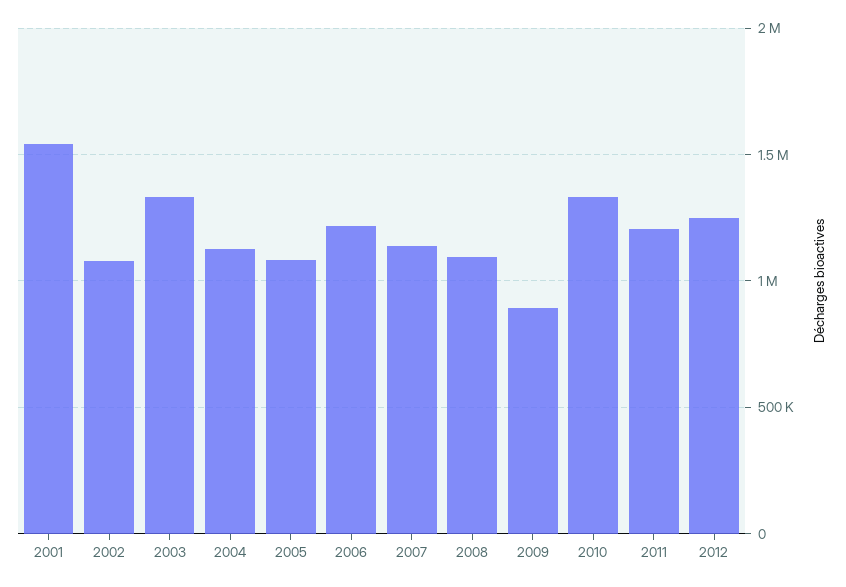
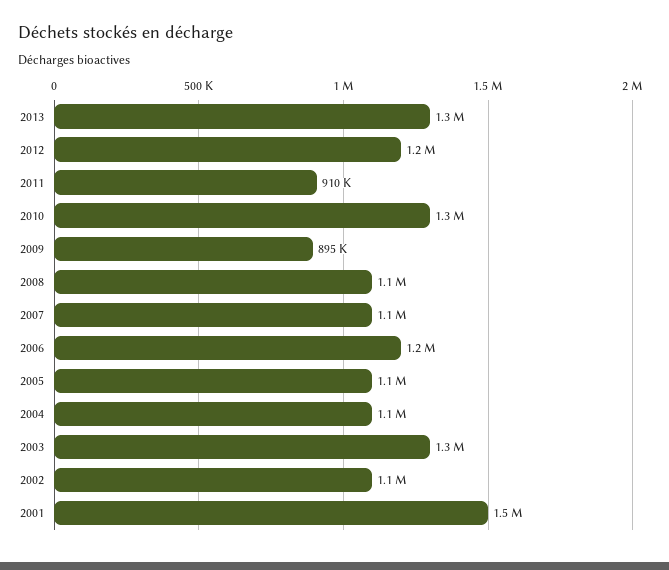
2011: 1200000 -> 910000
2013: none -> 1300000

